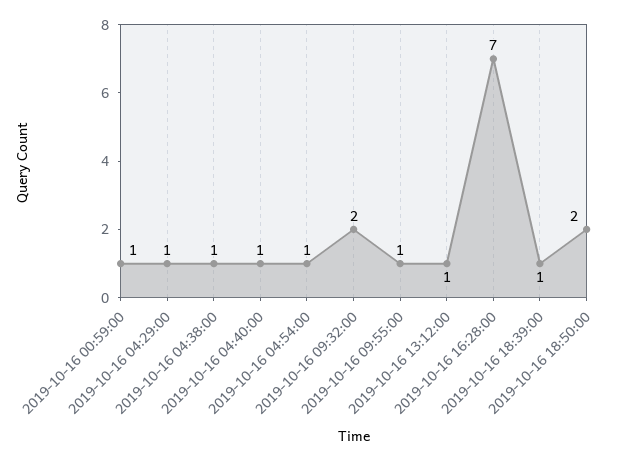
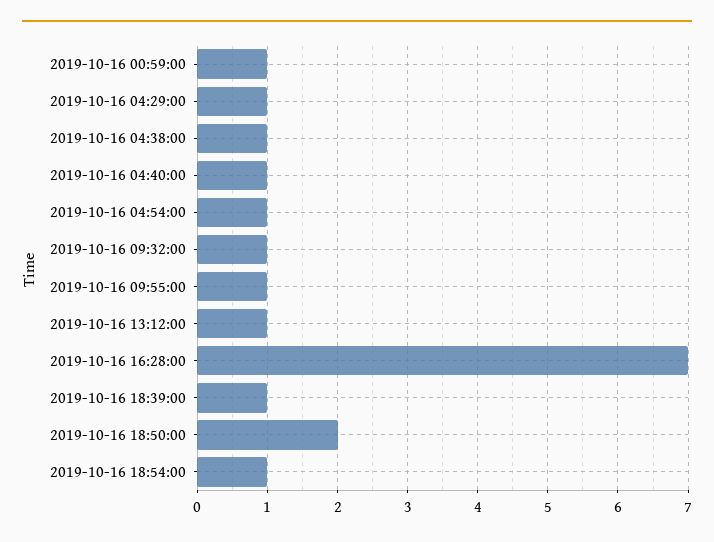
2019-10-16 09:32:00: 2 -> 1
2019-10-16 18:54:00: none -> 1

